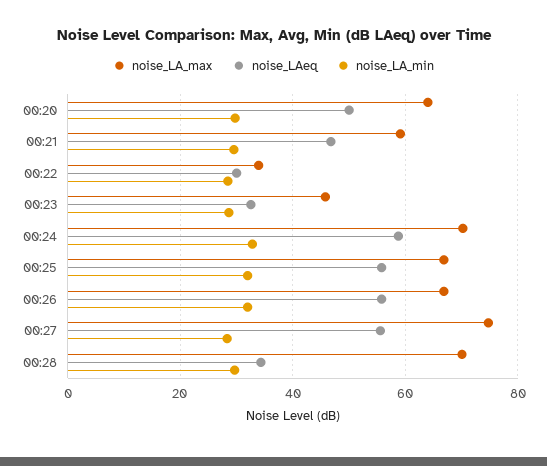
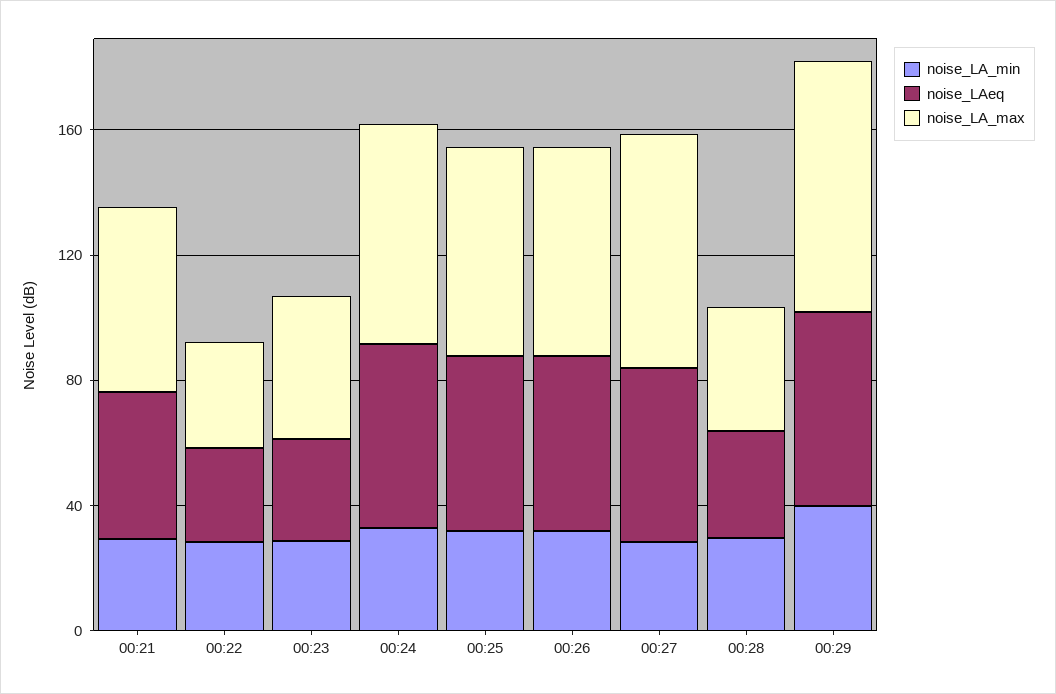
noise_LA_max, 00:20: 64 -> none
noise_LAeq, 00:20: 50 -> none
noise_LA_min, 00:20: 30 -> none
noise_LA_max, 00:28: 70 -> 40
noise_LA_min, 00:29: none -> 40
noise_LAeq, 00:29: none -> 60
noise_LA_max, 00:29: none -> 80

